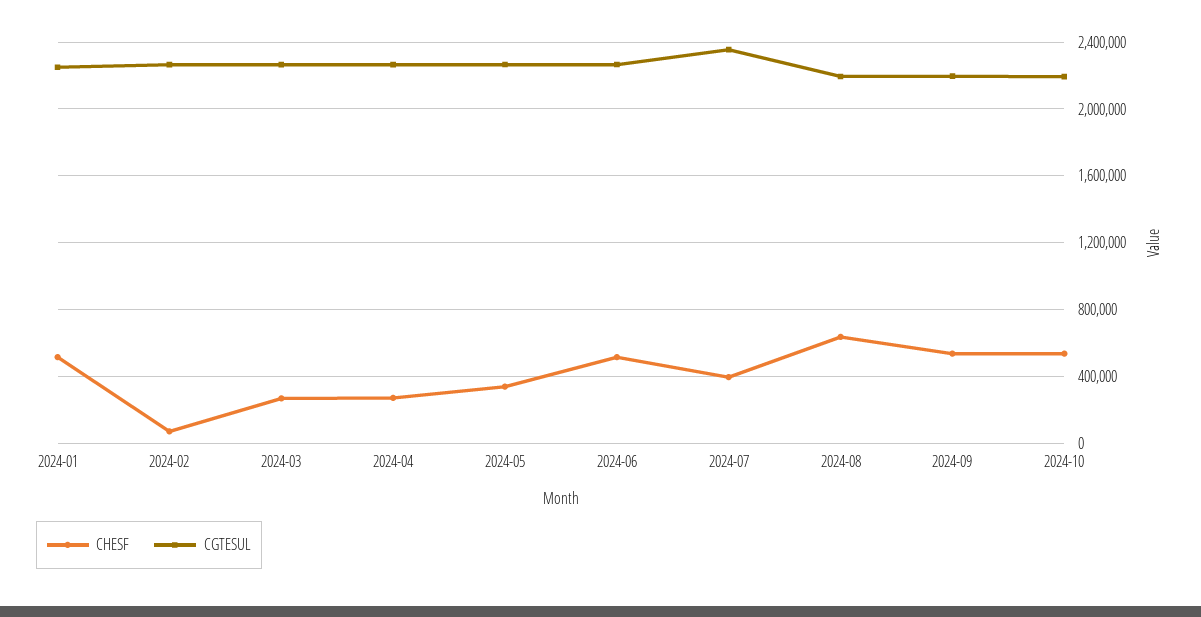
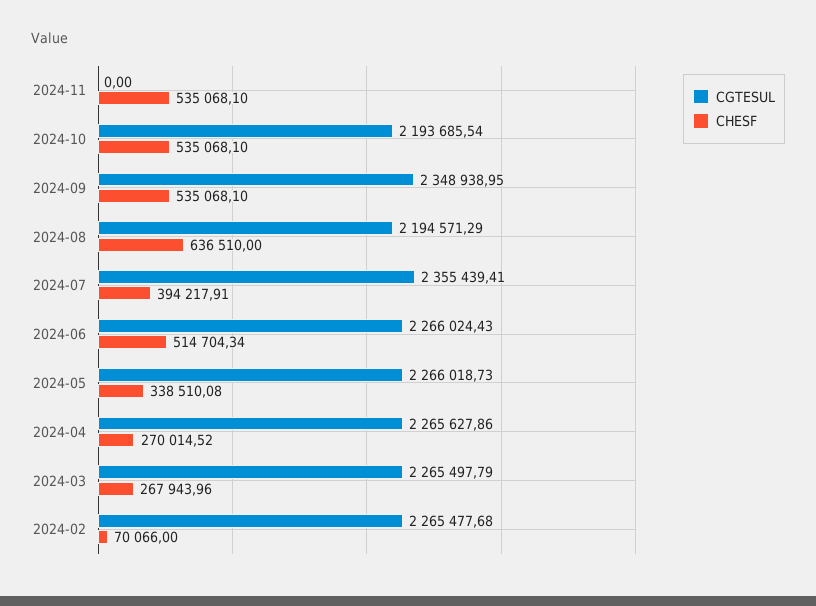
CHESF, 2024-01: 500000 -> none
CGTESUL, 2024-01: 2250000 -> none
CGTESUL, 2024-09: 2200000 -> 2348938.95
CGTESUL, 2024-11: none -> 0
CHESF, 2024-11: none -> 535068.1

